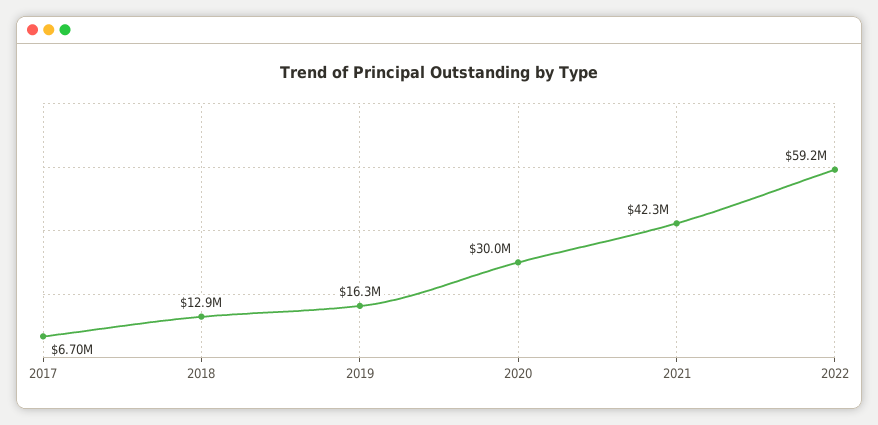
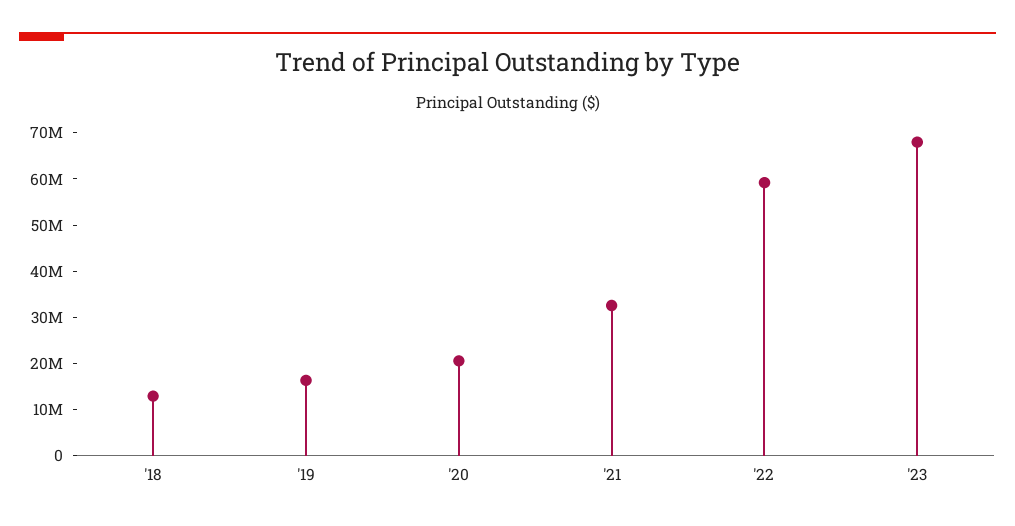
2017: 6700000 -> none
2020: 30000000 -> 20000000
2021: 42300000 -> 32000000
'23: none -> 68000000

